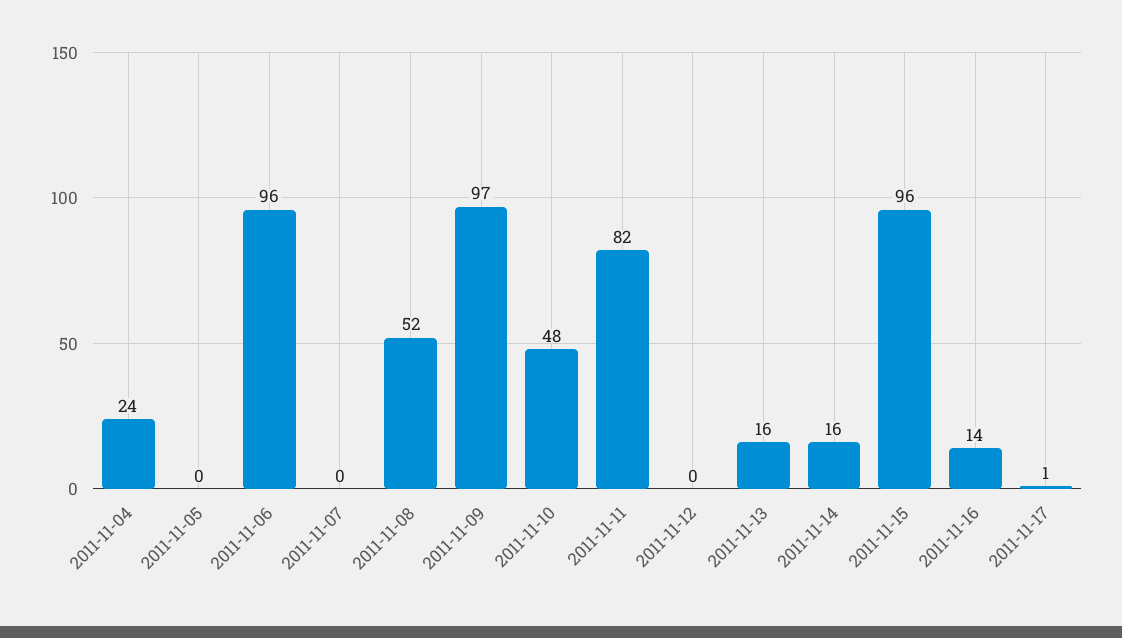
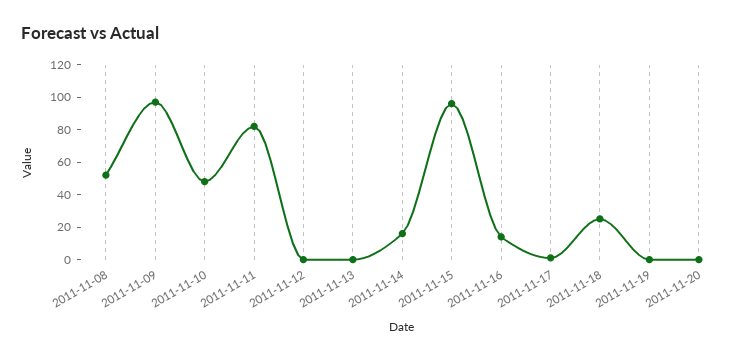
2011-11-04: 24 -> none
2011-11-05: 0 -> none
2011-11-06: 96 -> none
2011-11-07: 0 -> none
2011-11-13: 16 -> 0
2011-11-18: none -> 25
2011-11-19: none -> 0
2011-11-20: none -> 0

